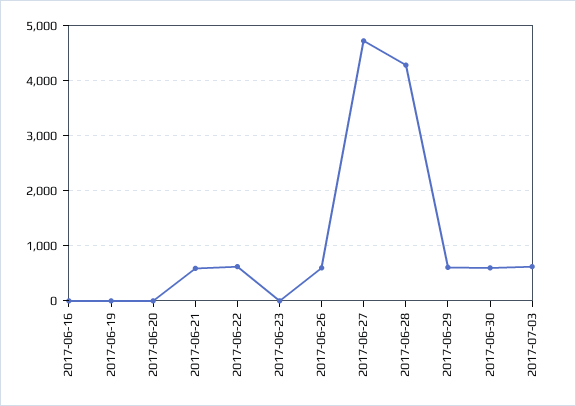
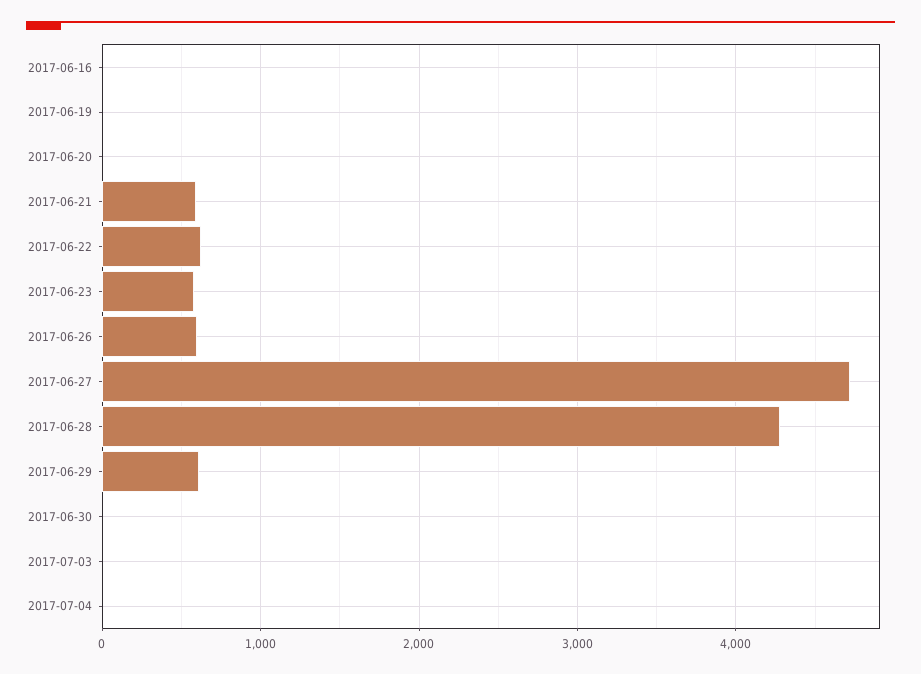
2017-06-23: 0 -> 600
2017-06-30: 600 -> 0
2017-07-03: 600 -> 0
2017-07-04: none -> 0

